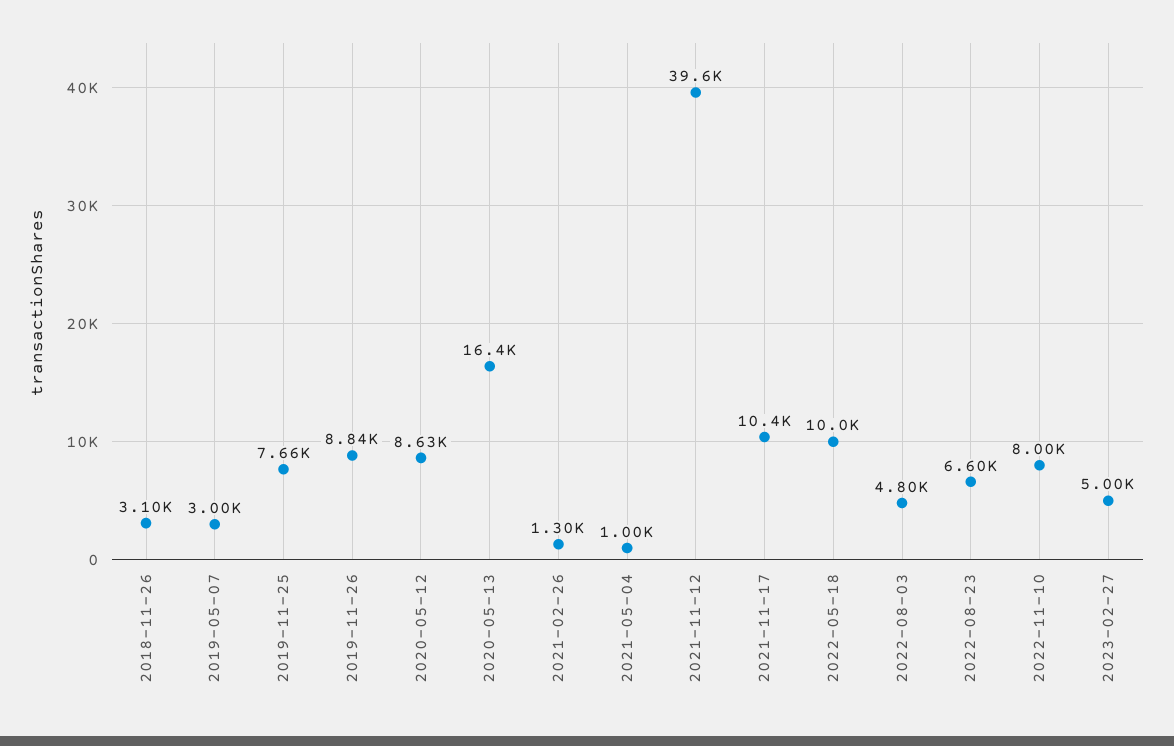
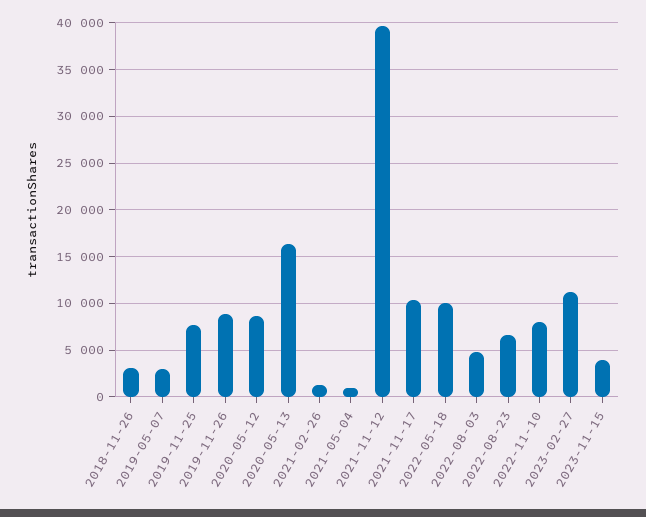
2023-02-27: 5000 -> 11000
2023-11-15: none -> 4000

